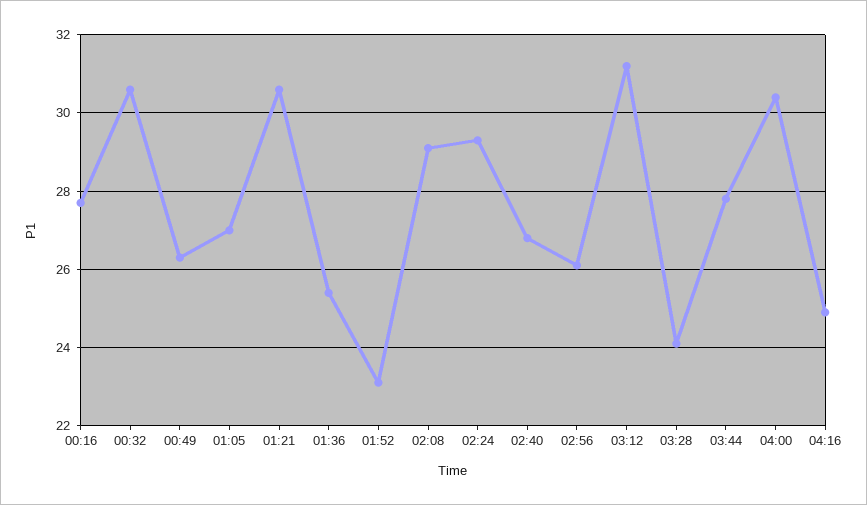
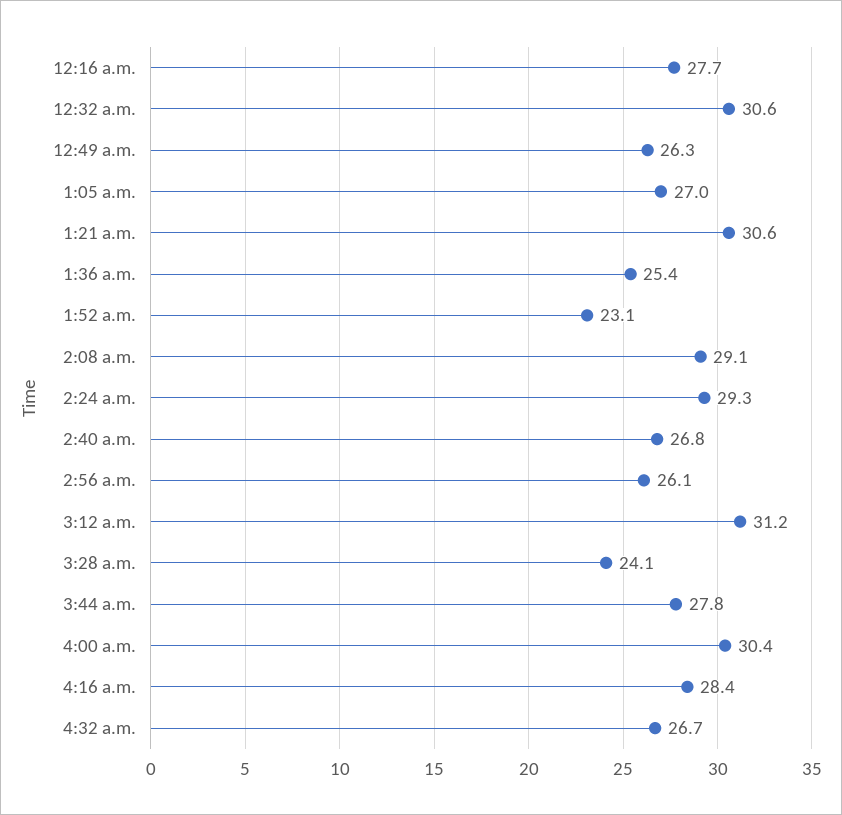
04:16: 25 -> 28.4
4:32 a.m.: none -> 26.7

